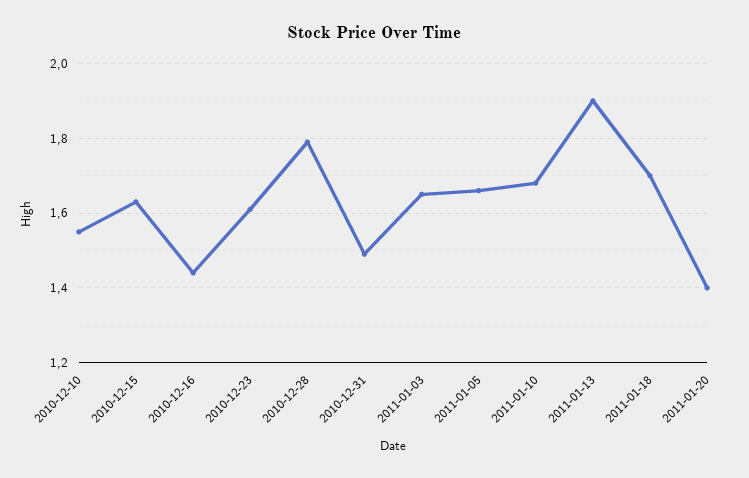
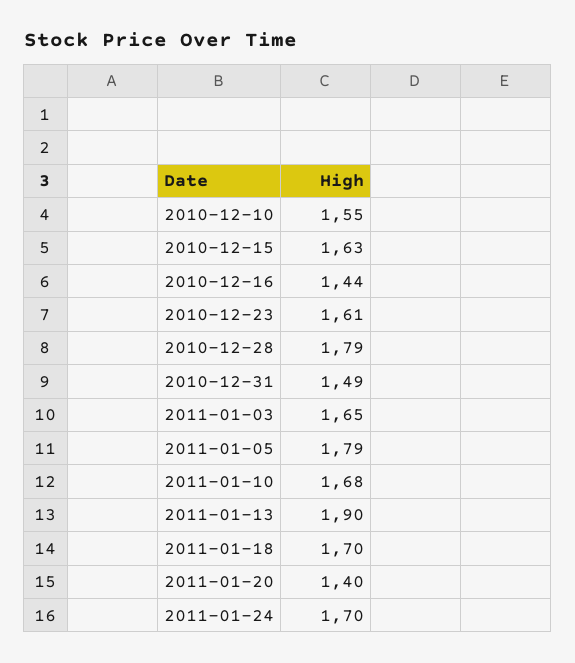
2011-01-05: 1.65 -> 1.79
2011-01-24: none -> 1.7

